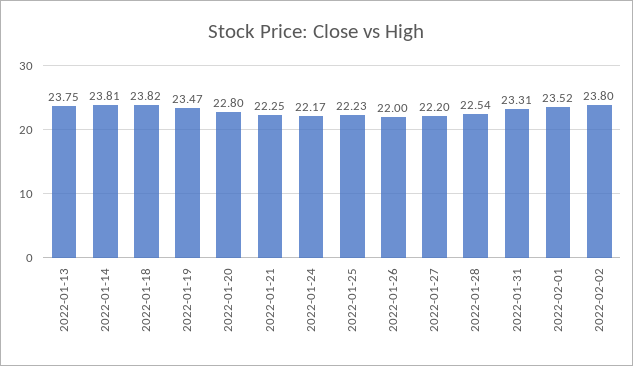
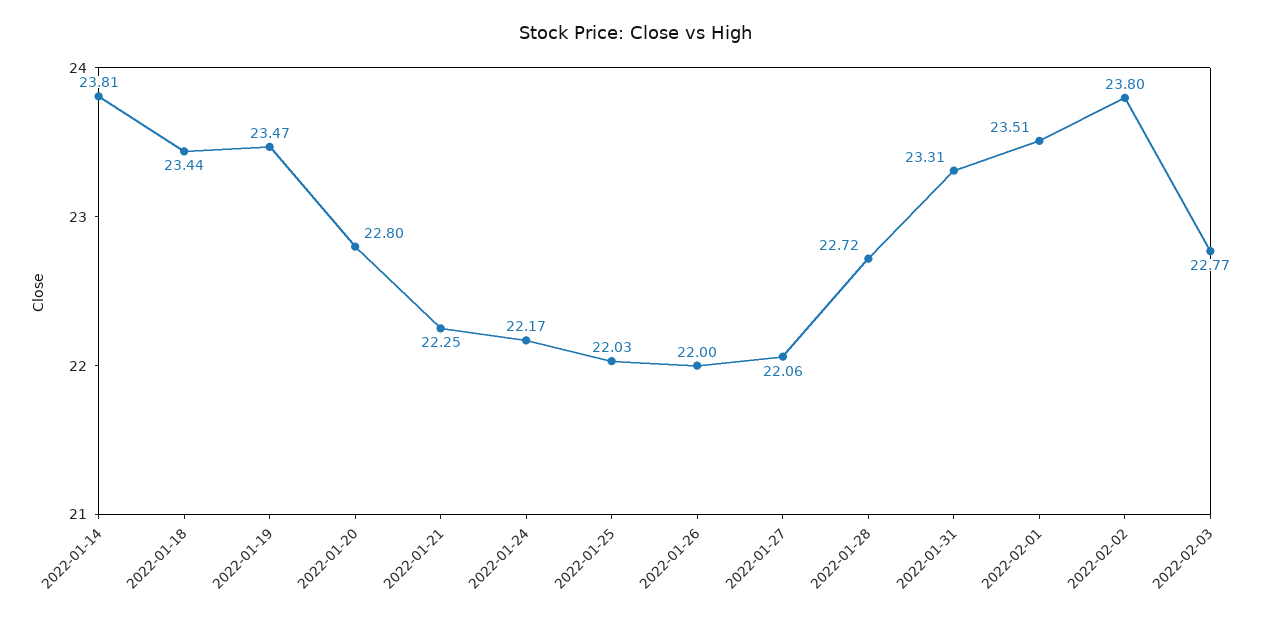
2022-01-13: 23.75 -> none
2022-01-18: 23.82 -> 23.44
2022-01-25: 22.23 -> 22.03
2022-01-27: 22.2 -> 22.06
2022-01-28: 22.54 -> 22.72
2022-02-01: 23.52 -> 23.51
2022-02-03: none -> 22.77

